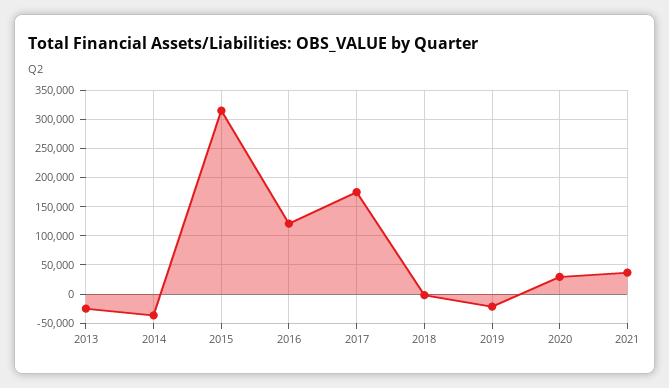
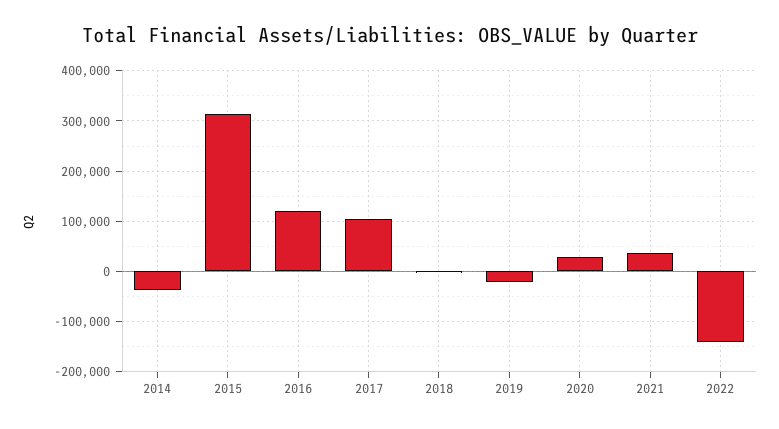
2013: -25000 -> none
2017: 175000 -> 100000
2022: none -> -140000

